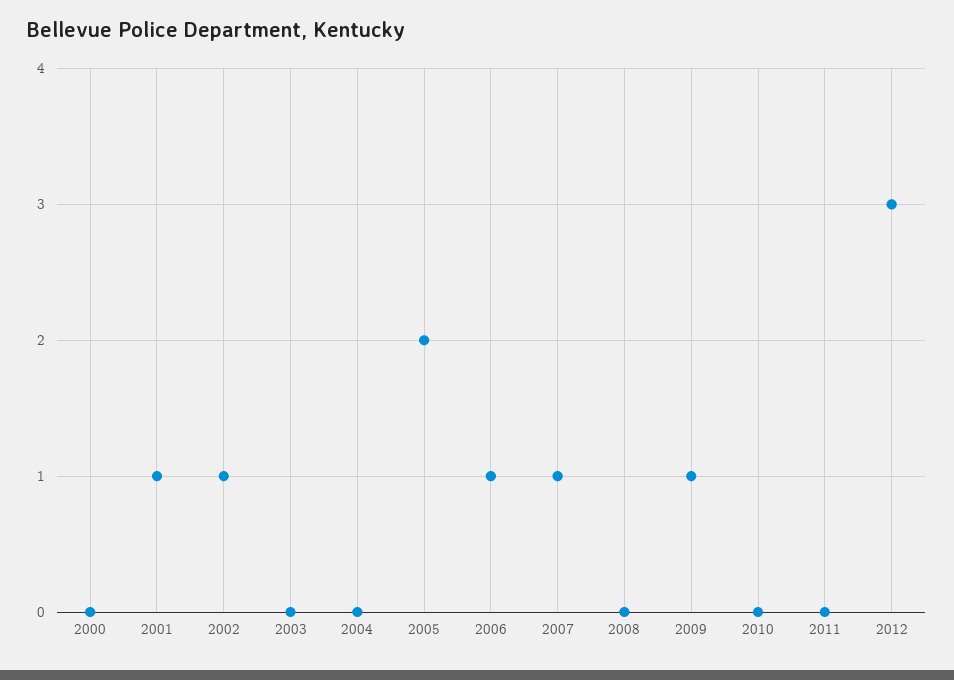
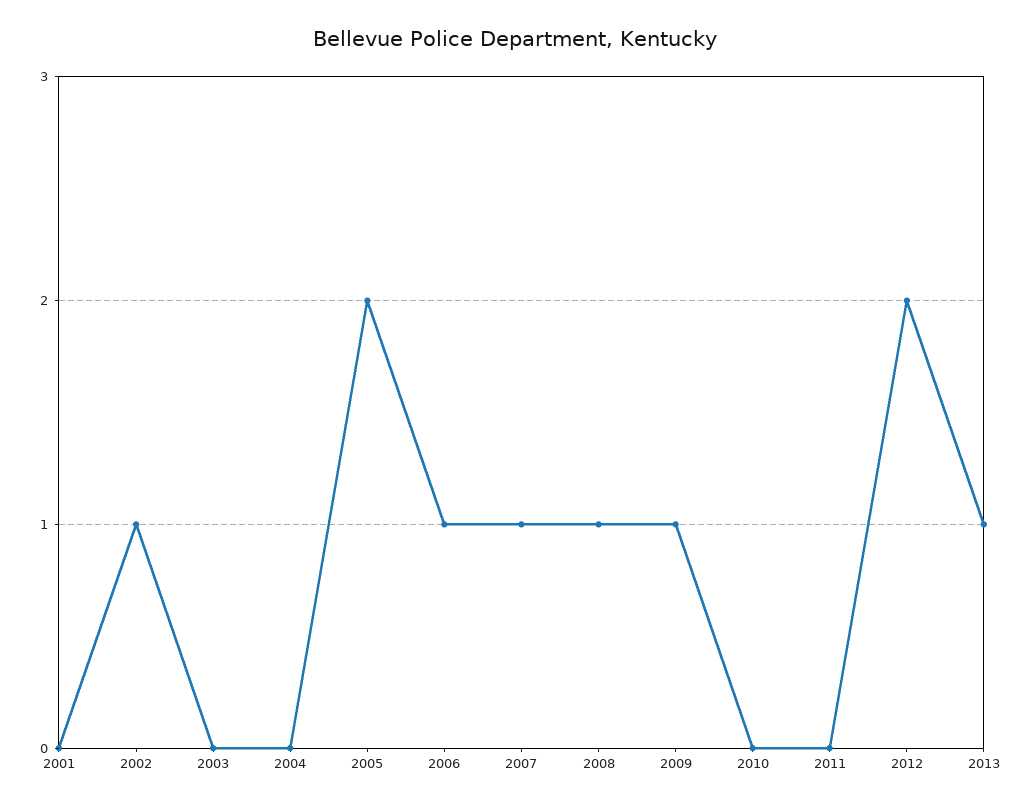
2000: 0 -> none
2001: 1 -> 0
2008: 0 -> 1
2012: 3 -> 2
2013: none -> 1

